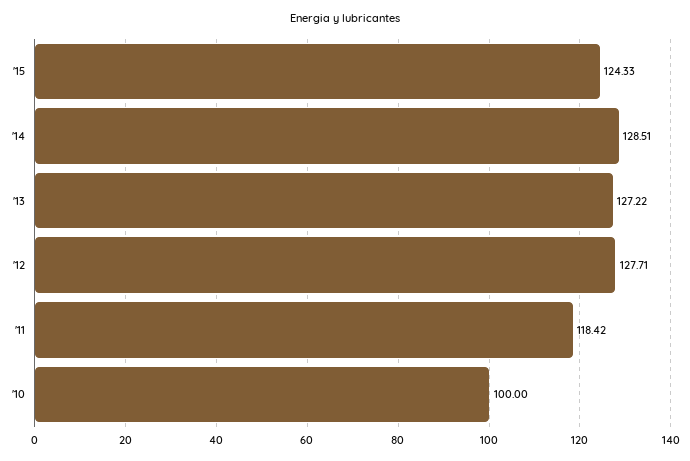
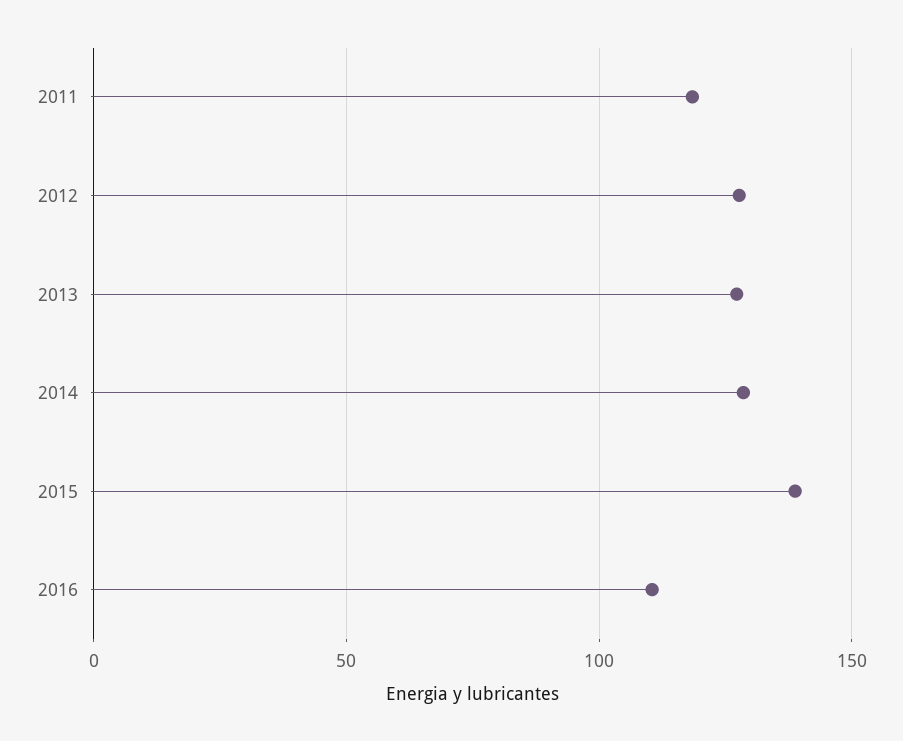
'15: 124.33 -> 140
'10: 100 -> none
2016: none -> 110

